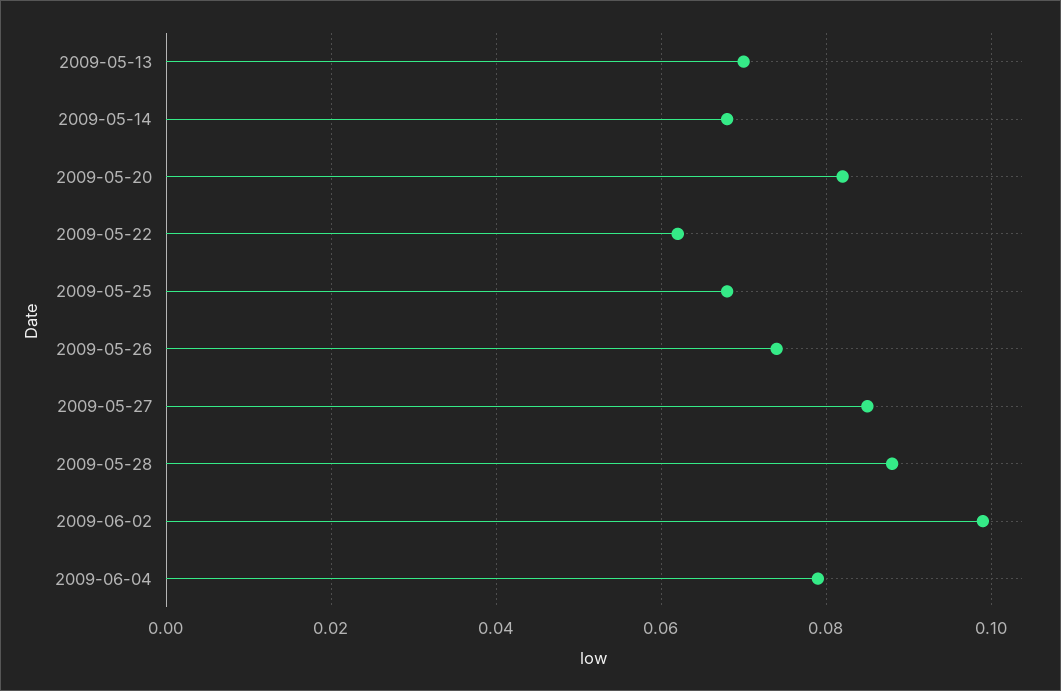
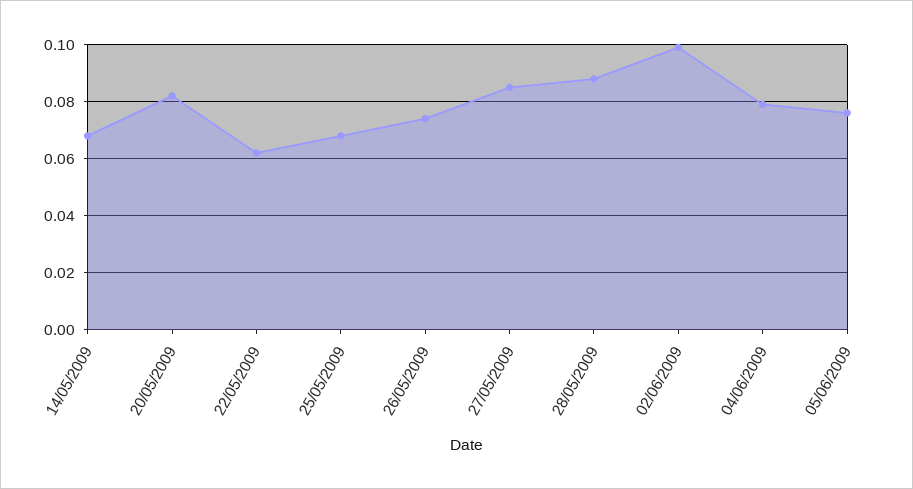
2009-05-13: 0.07 -> none
05/06/2009: none -> 0.075

